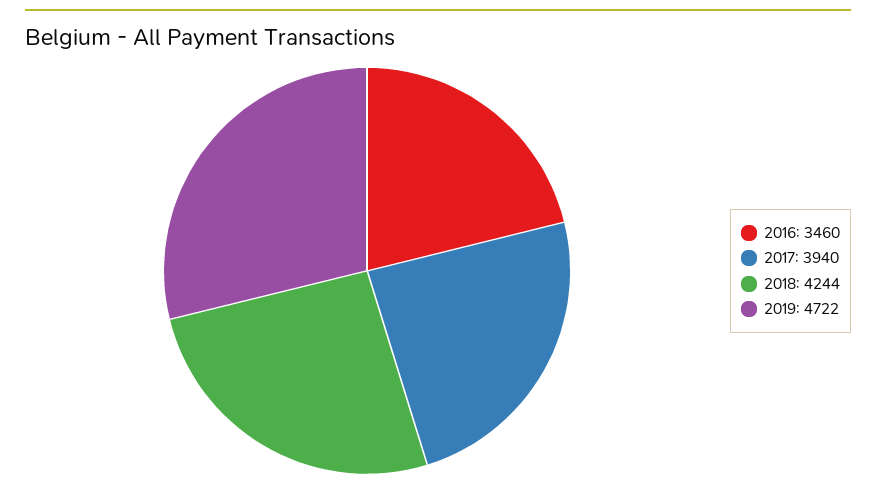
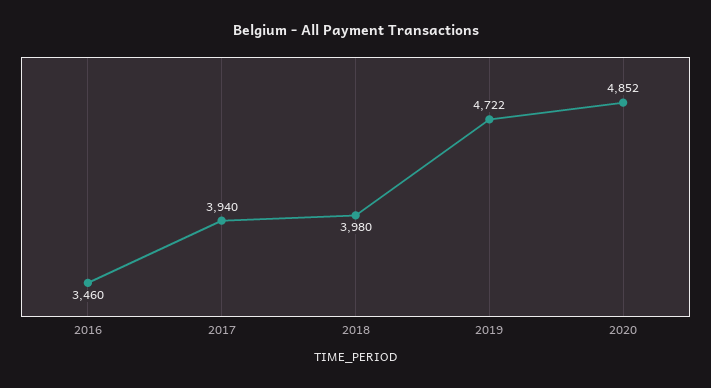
2018: 4244 -> 3980
2020: none -> 4852

